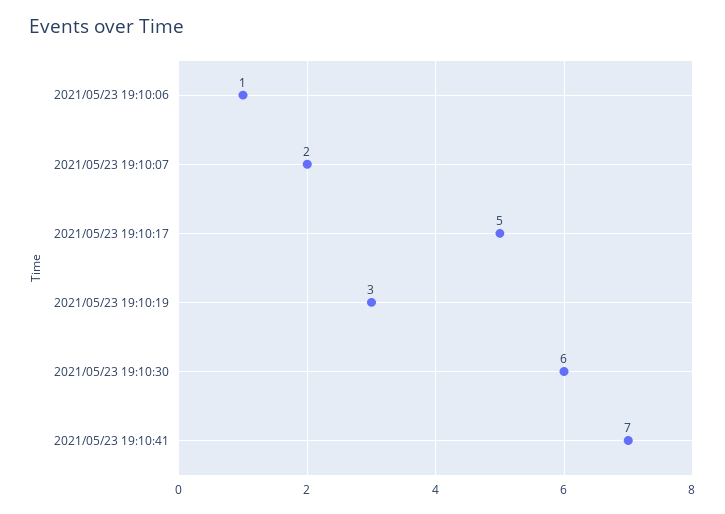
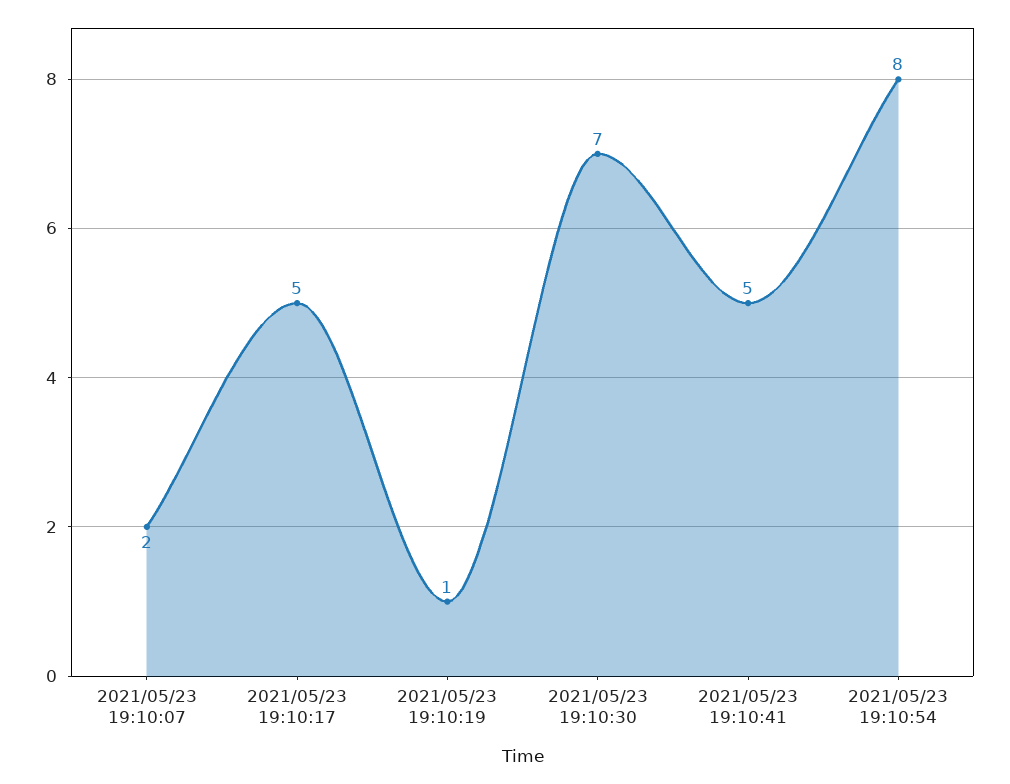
2021/05/23 19:10:06: 1 -> none
2021/05/23 19:10:19: 3 -> 1
2021/05/23 19:10:30: 6 -> 7
2021/05/23 19:10:41: 7 -> 5
2021/05/23 19:10:54: none -> 8

